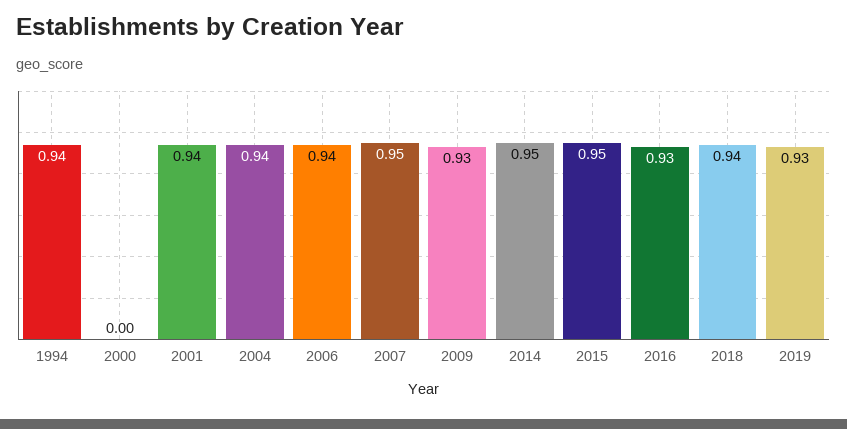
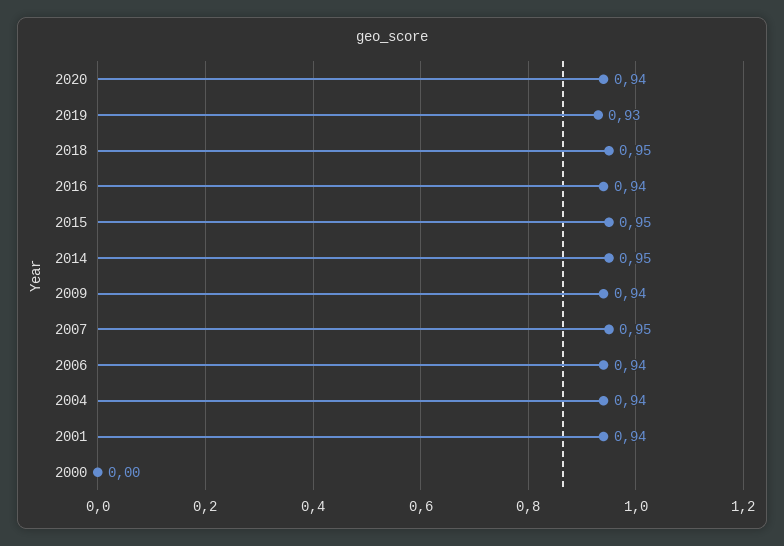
1994: 0.94 -> none
2009: 0.93 -> 0.94
2016: 0.93 -> 0.94
2018: 0.94 -> 0.95
2020: none -> 0.94

